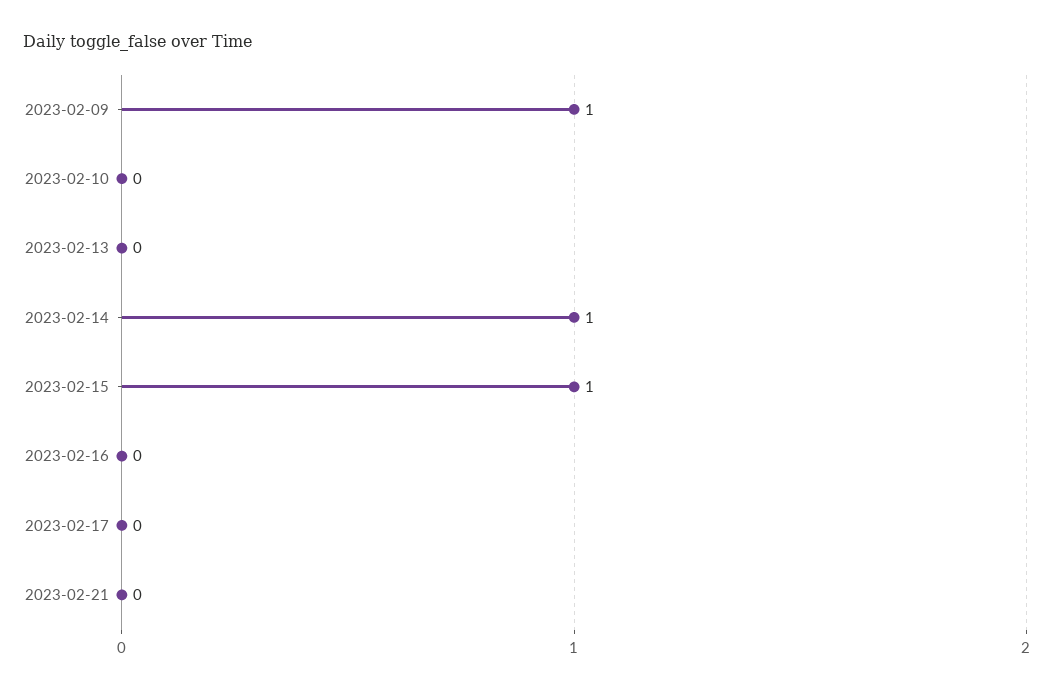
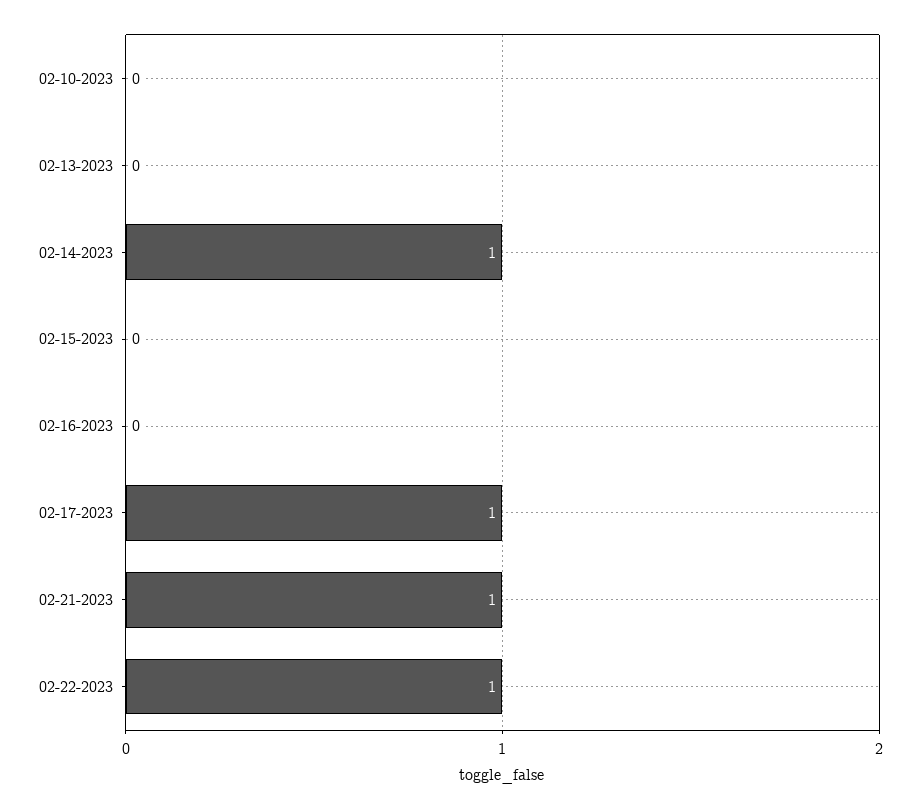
2023-02-09: 1 -> none
2023-02-15: 1 -> 0
2023-02-17: 0 -> 1
2023-02-21: 0 -> 1
02-22-2023: none -> 1

